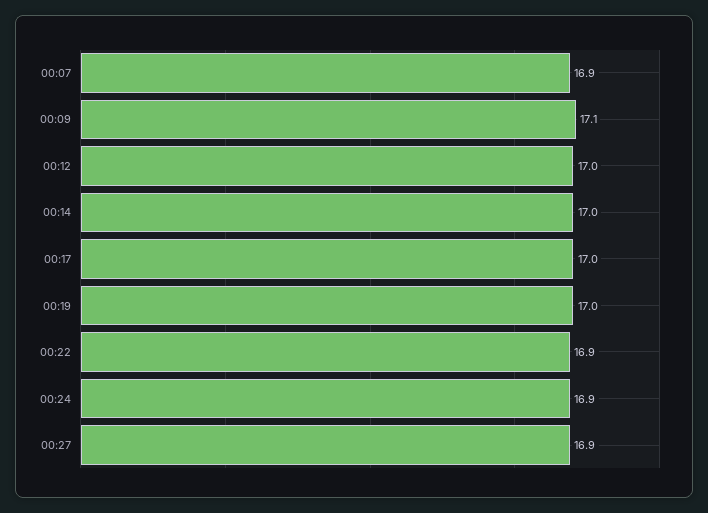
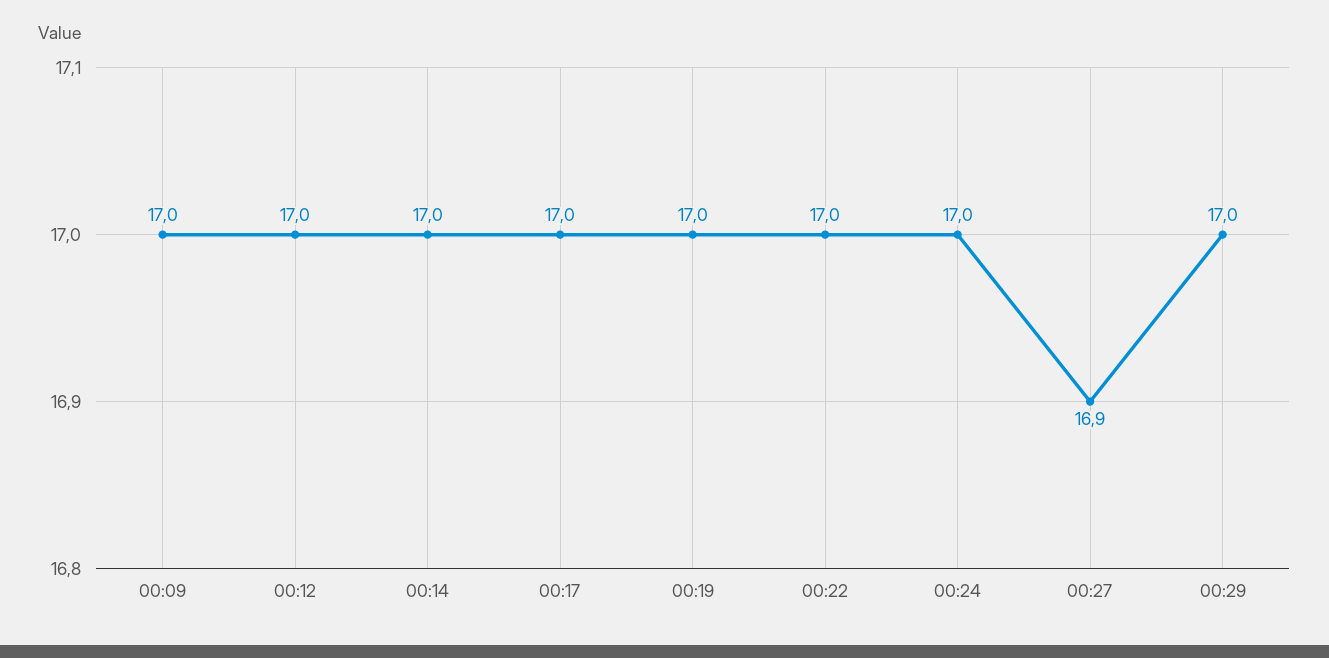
00:07: 16.9 -> none
00:09: 17.1 -> 17
00:22: 16.9 -> 17
00:24: 16.9 -> 17
00:29: none -> 17

